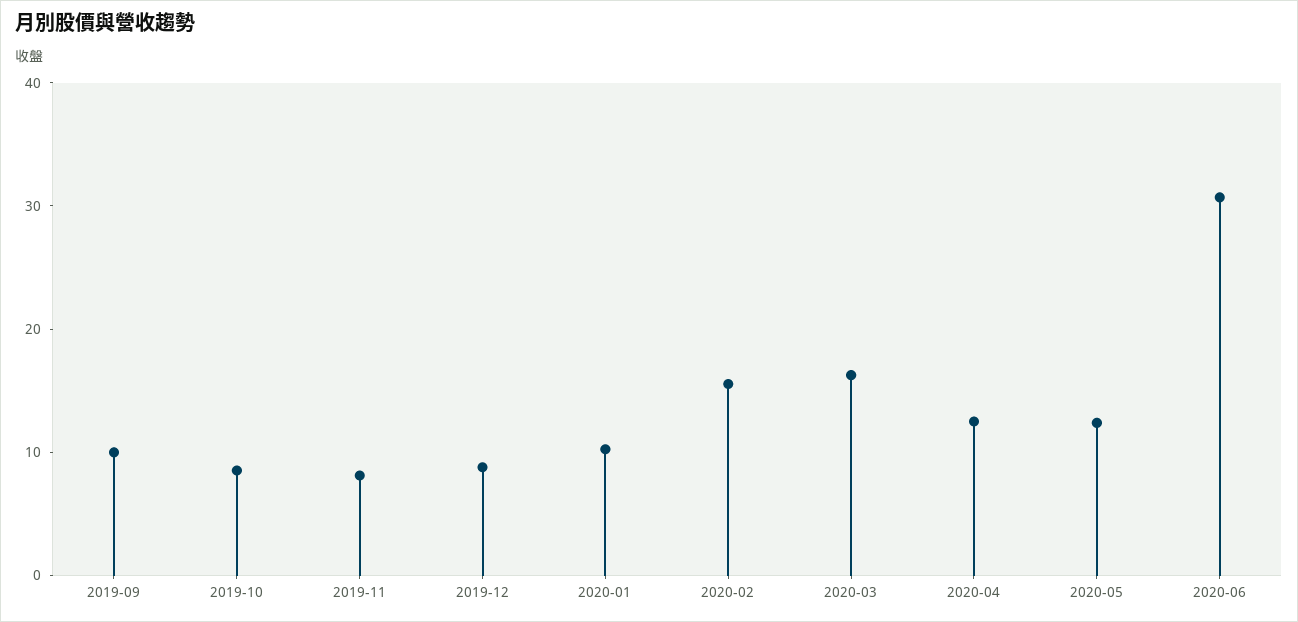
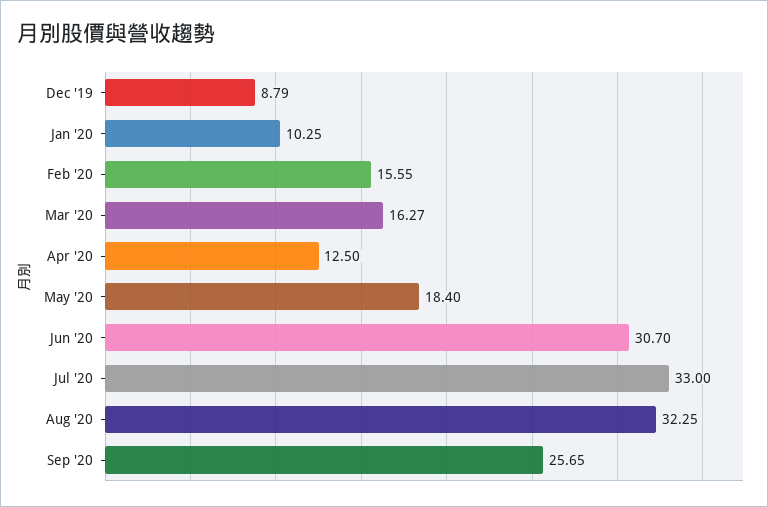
2019-09: 10 -> none
2019-10: 8 -> none
2019-11: 8 -> none
2020-05: 12 -> 18.4
Jul '20: none -> 33
Aug '20: none -> 32.25
Sep '20: none -> 25.65

